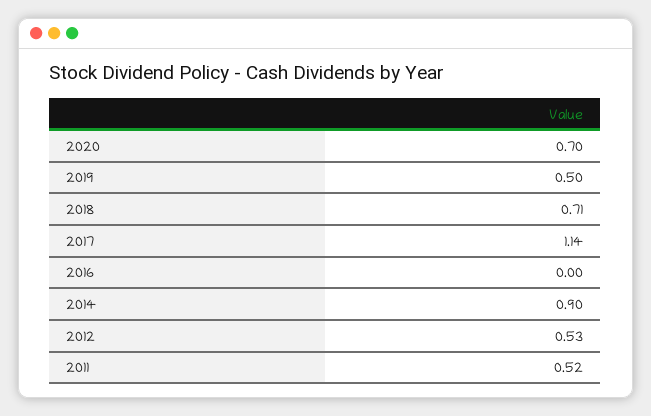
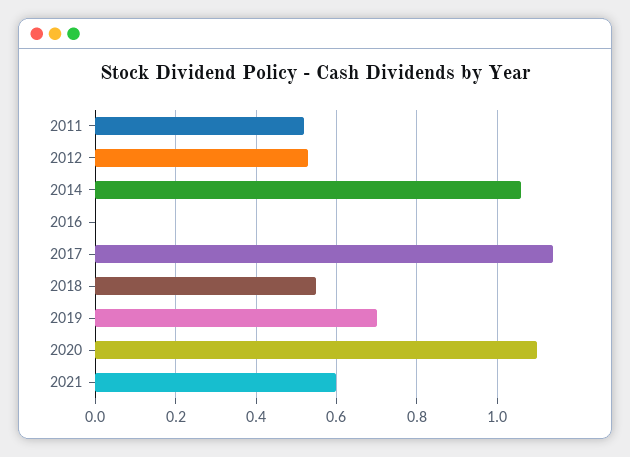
2020: 0.7 -> 1.1
2019: 0.5 -> 0.7
2018: 0.71 -> 0.55
2014: 0.9 -> 1.05
2021: none -> 0.6

